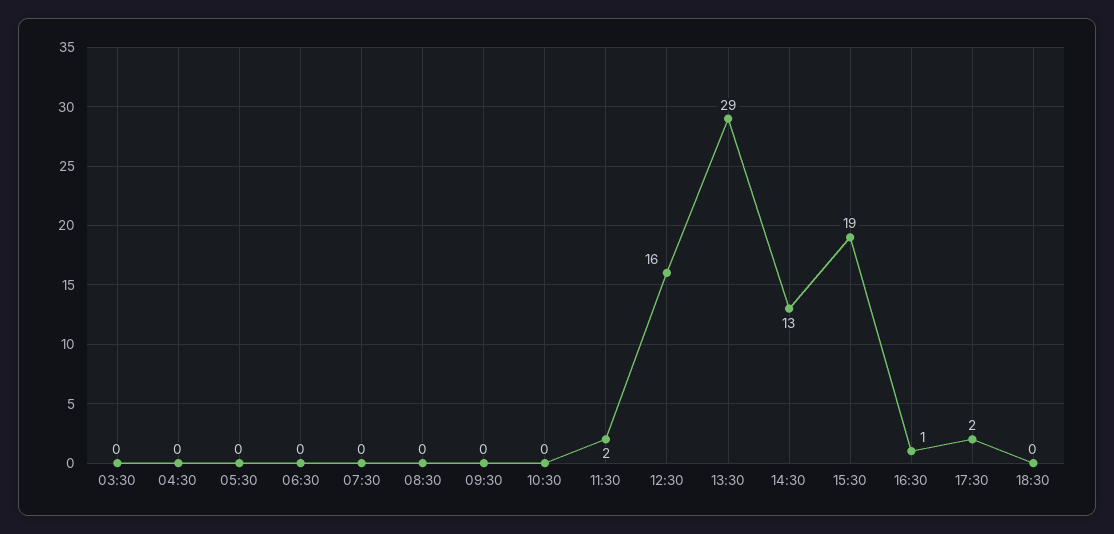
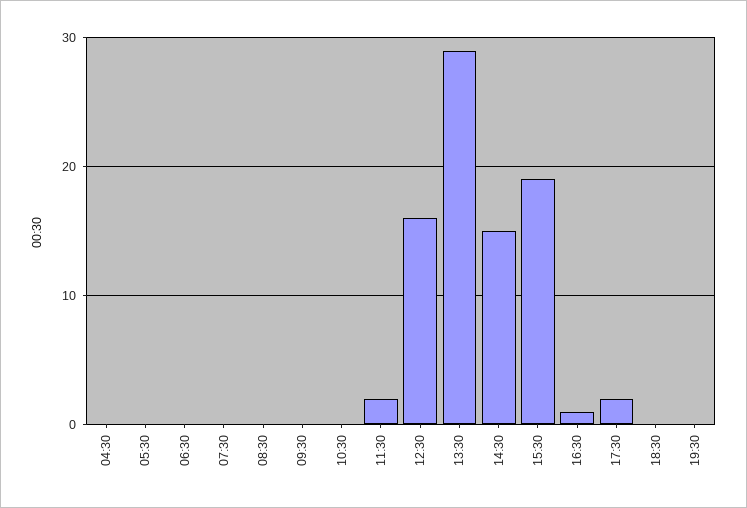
03:30: 0 -> none
14:30: 13 -> 15
19:30: none -> 0

